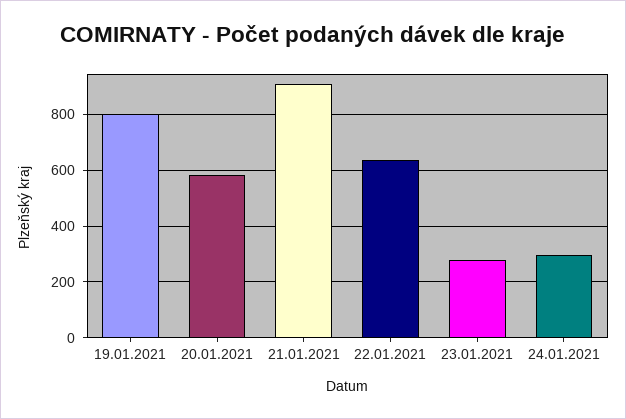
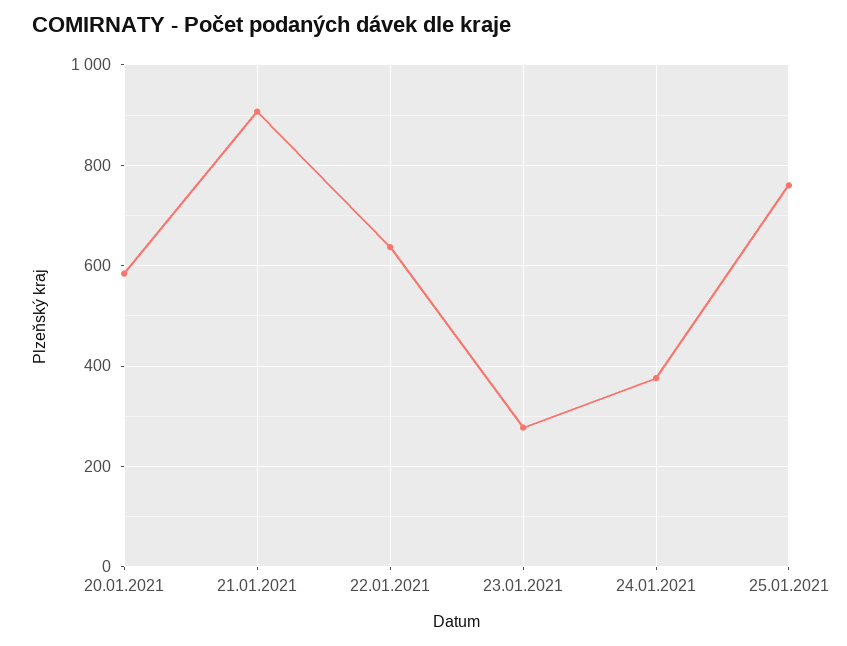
19.01.2021: 800 -> none
24.01.2021: 300 -> 380
25.01.2021: none -> 760

